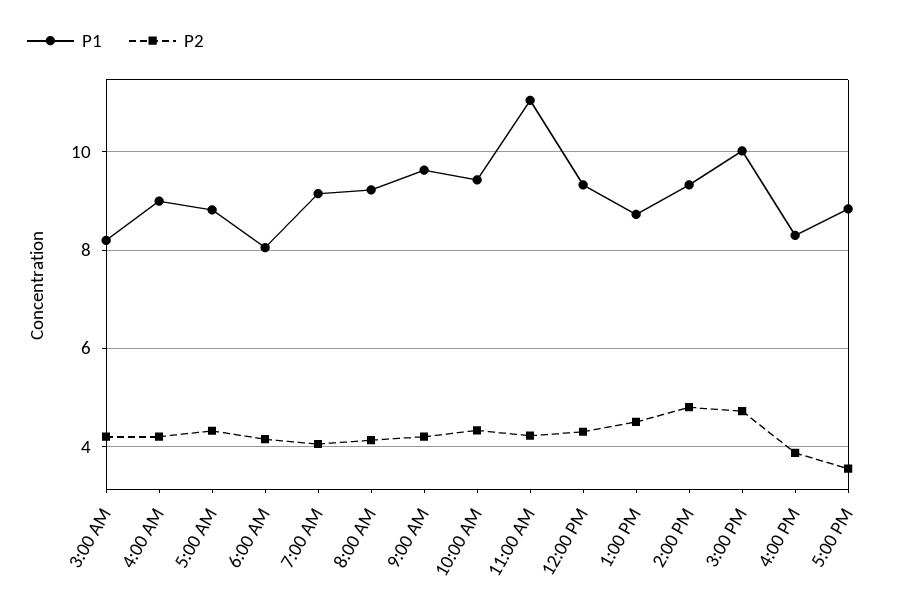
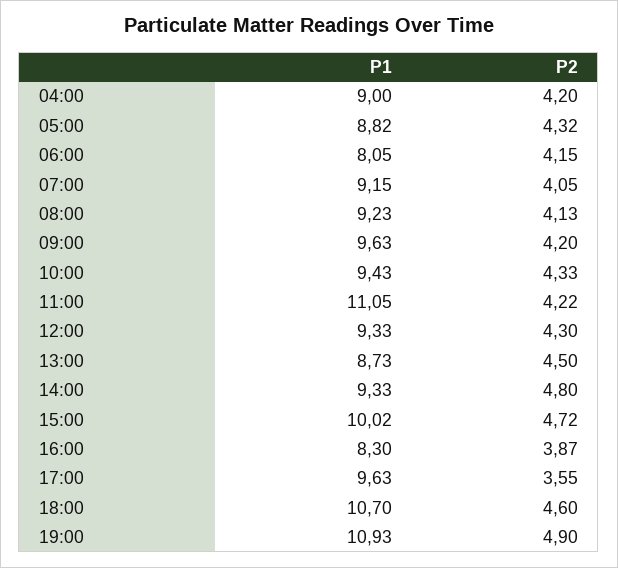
P1, 3:00 AM: 8.2 -> none
P2, 3:00 AM: 4.2 -> none
P1, 5:00 PM: 8.8 -> 9.63
P1, 18:00: none -> 10.7
P2, 18:00: none -> 4.6
P1, 19:00: none -> 10.93
P2, 19:00: none -> 4.9

